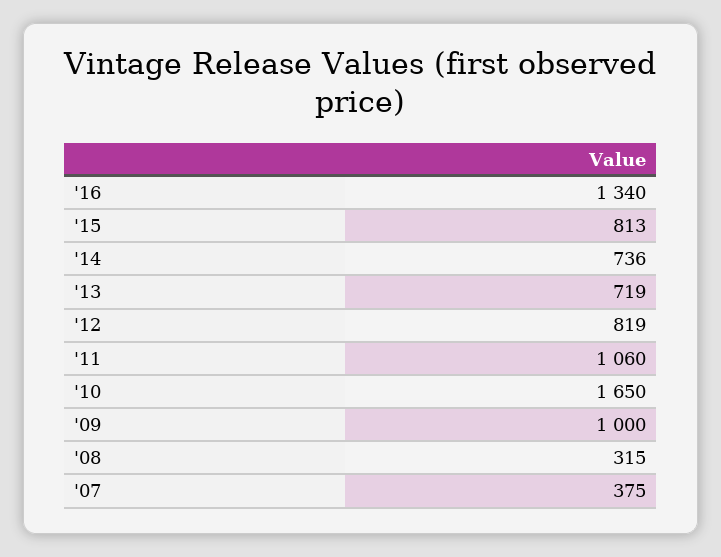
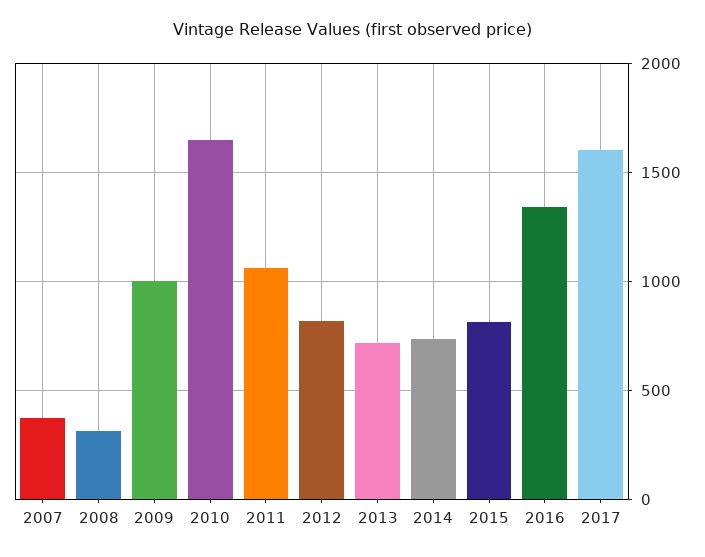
2017: none -> 1600

